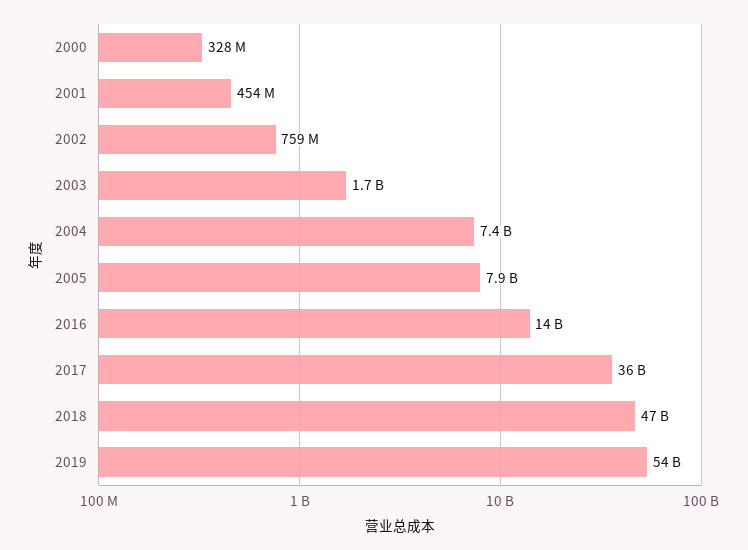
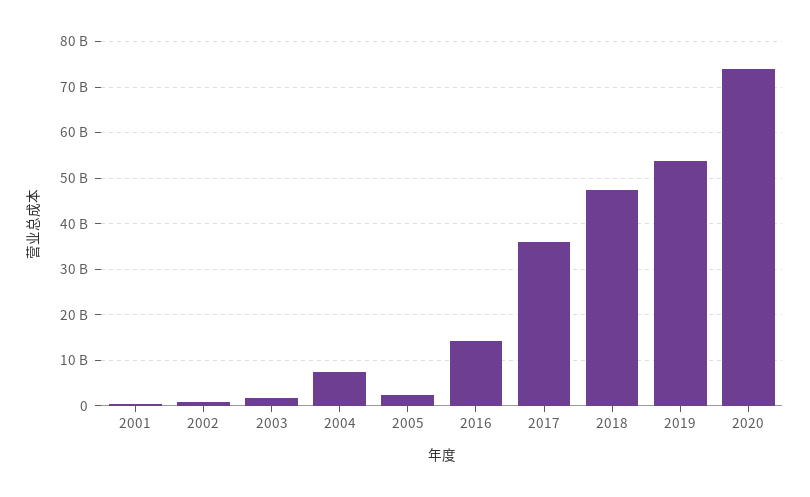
2000: 328000000 -> none
2005: 7900000000 -> 2000000000
2020: none -> 74000000000

